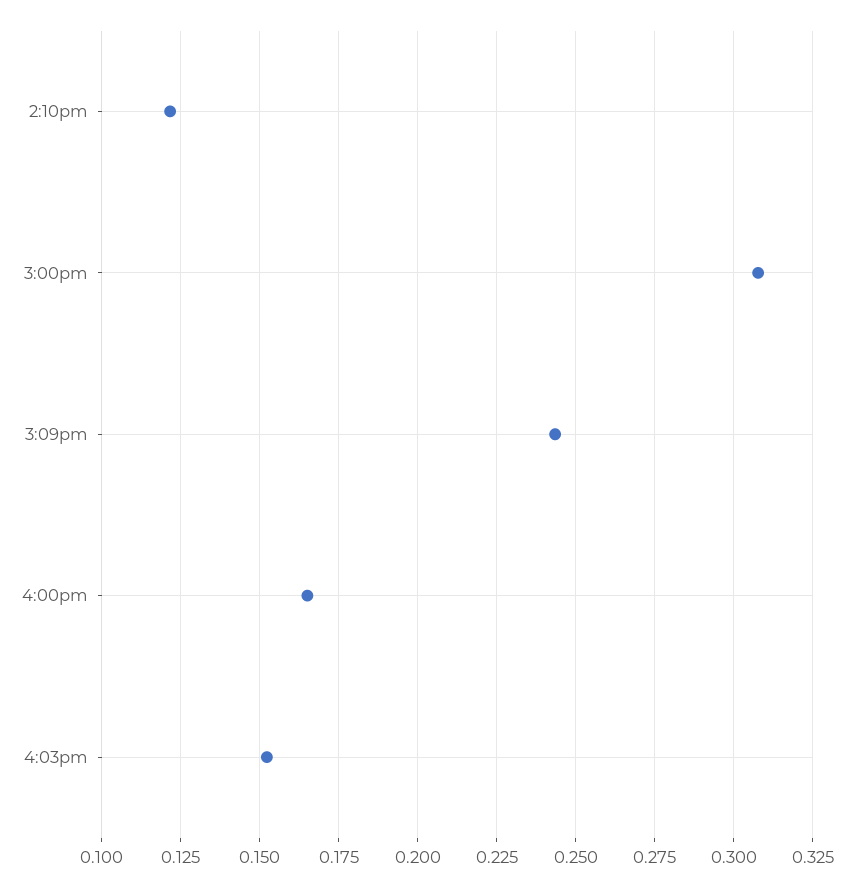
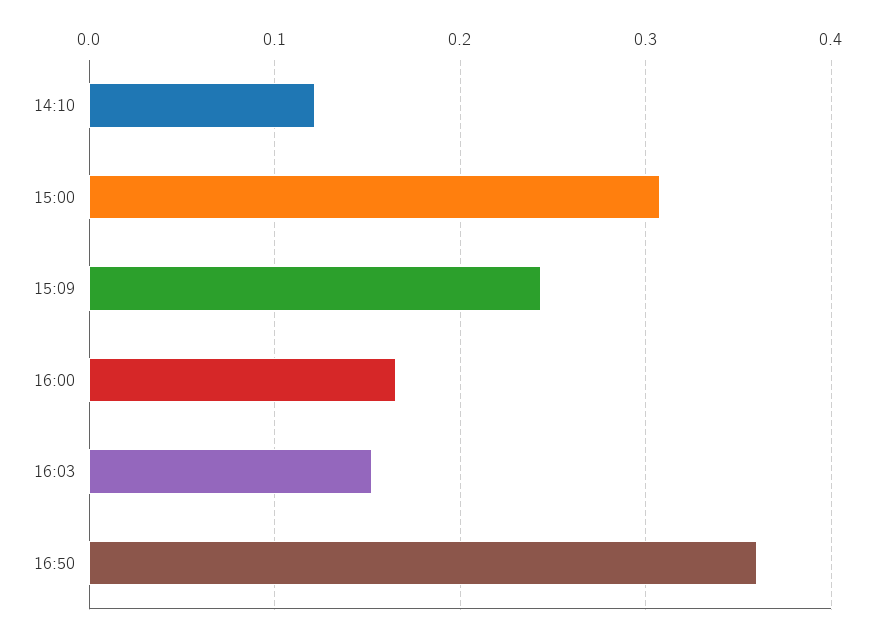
16:50: none -> 0.36

